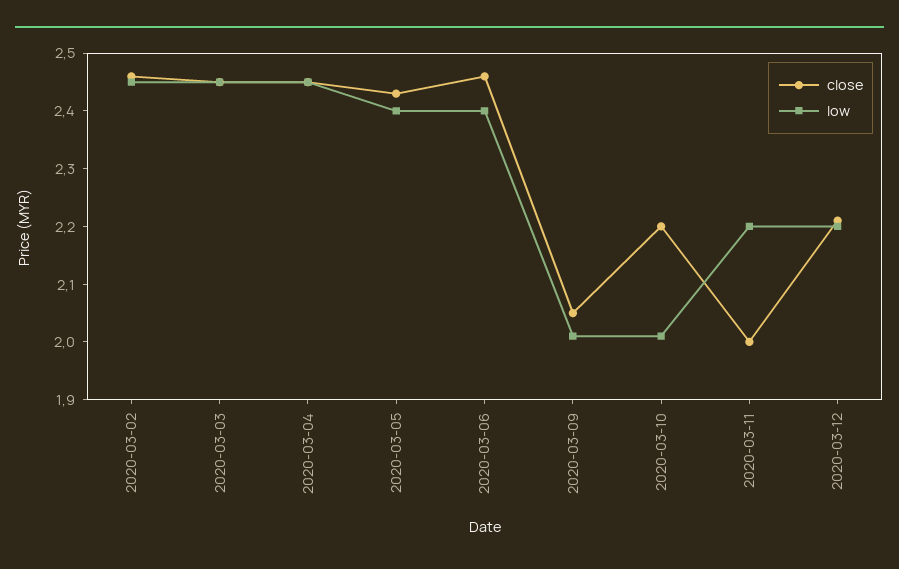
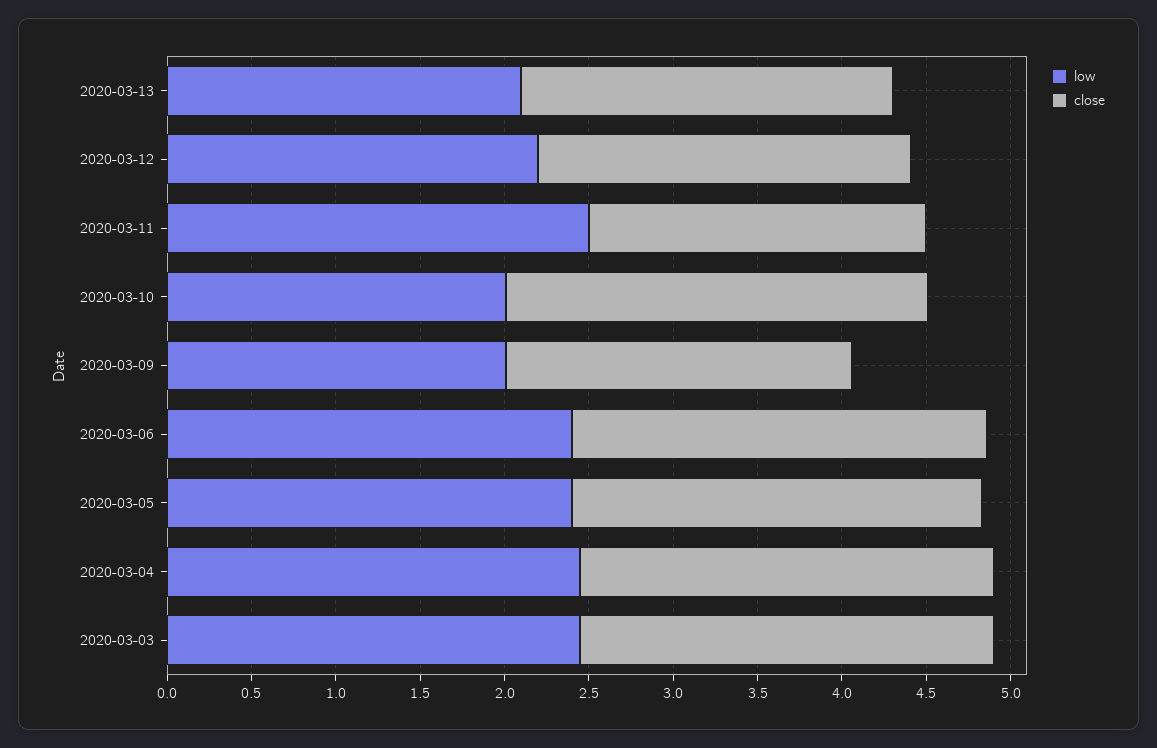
close, 2020-03-02: 2.45 -> none
low, 2020-03-02: 2.45 -> none
close, 2020-03-10: 2.2 -> 2.5
low, 2020-03-11: 2.2 -> 2.5
low, 2020-03-13: none -> 2.1
close, 2020-03-13: none -> 2.2

